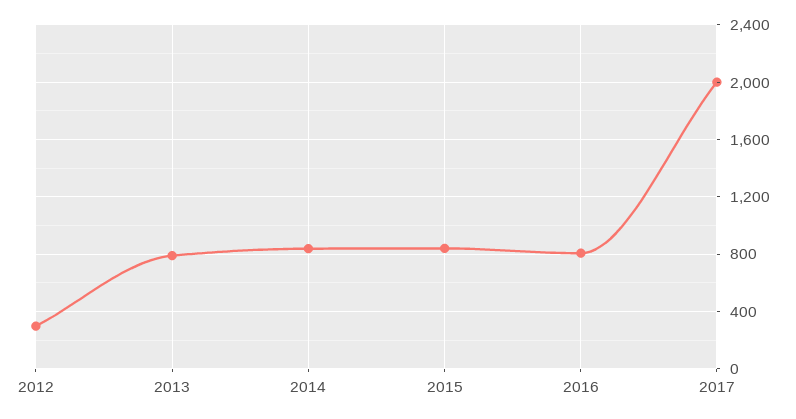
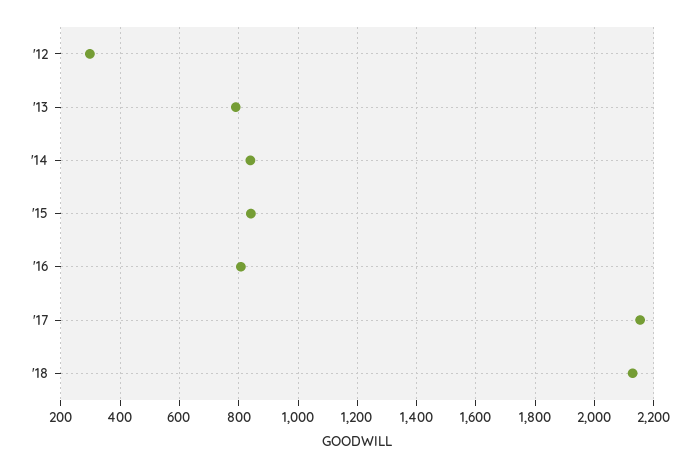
2017: 2000 -> 2150
'18: none -> 2125

